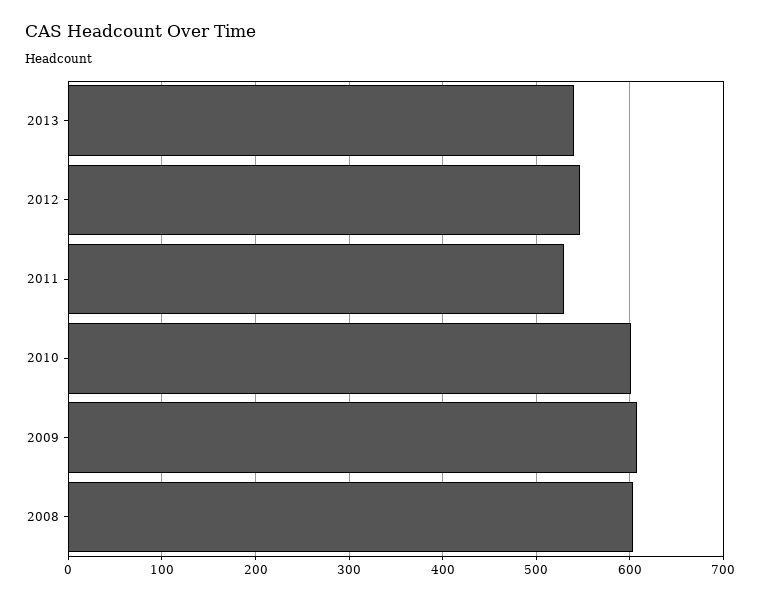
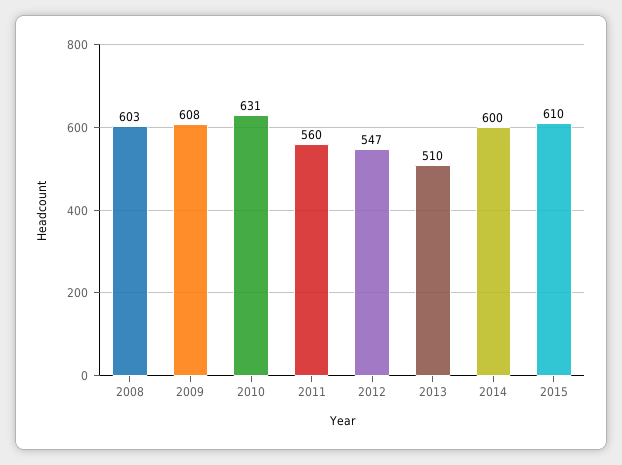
2013: 540 -> 510
2011: 530 -> 560
2010: 600 -> 631
2014: none -> 600
2015: none -> 610

